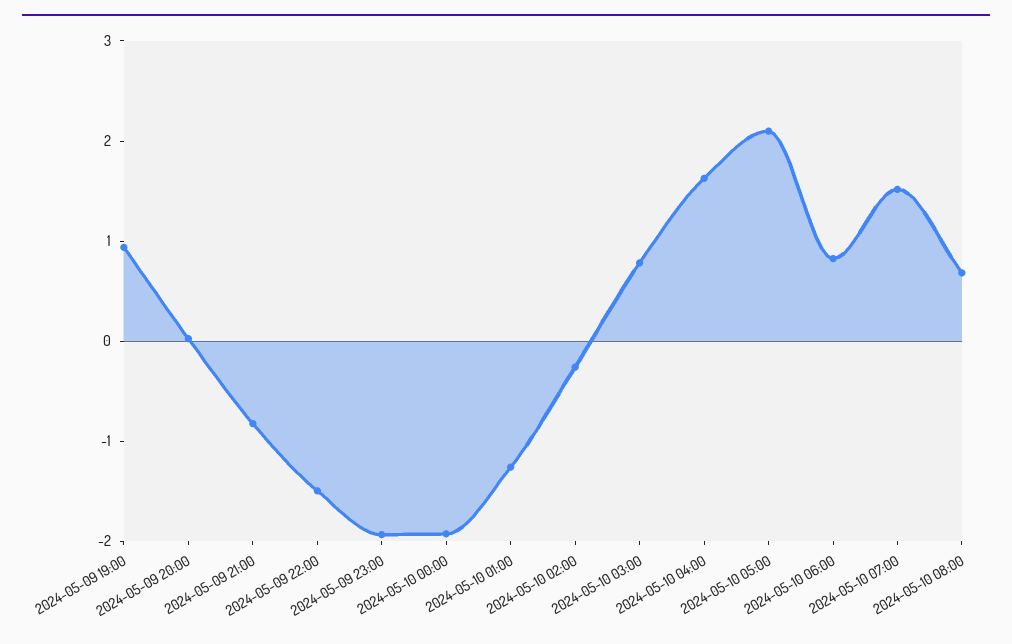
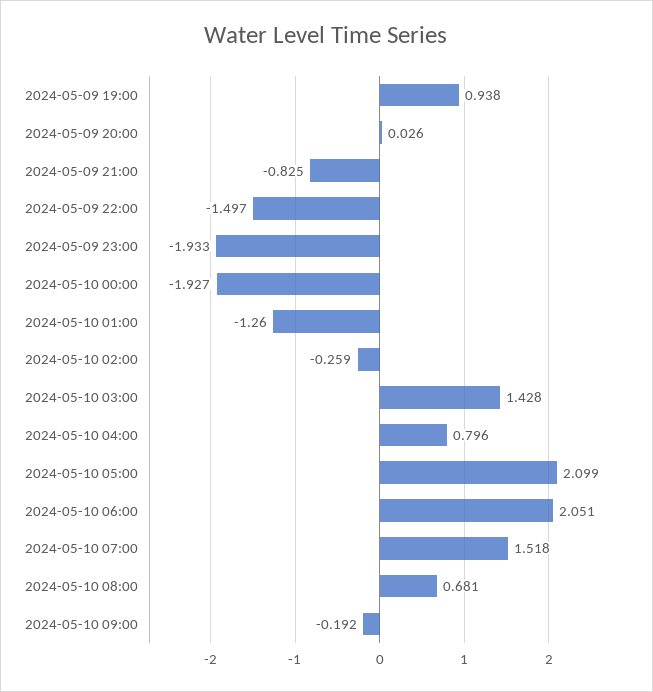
2024-05-10 03:00: 0.8 -> 1.428
2024-05-10 04:00: 1.6 -> 0.796
2024-05-10 06:00: 0.8 -> 2.051
2024-05-10 09:00: none -> -0.192

